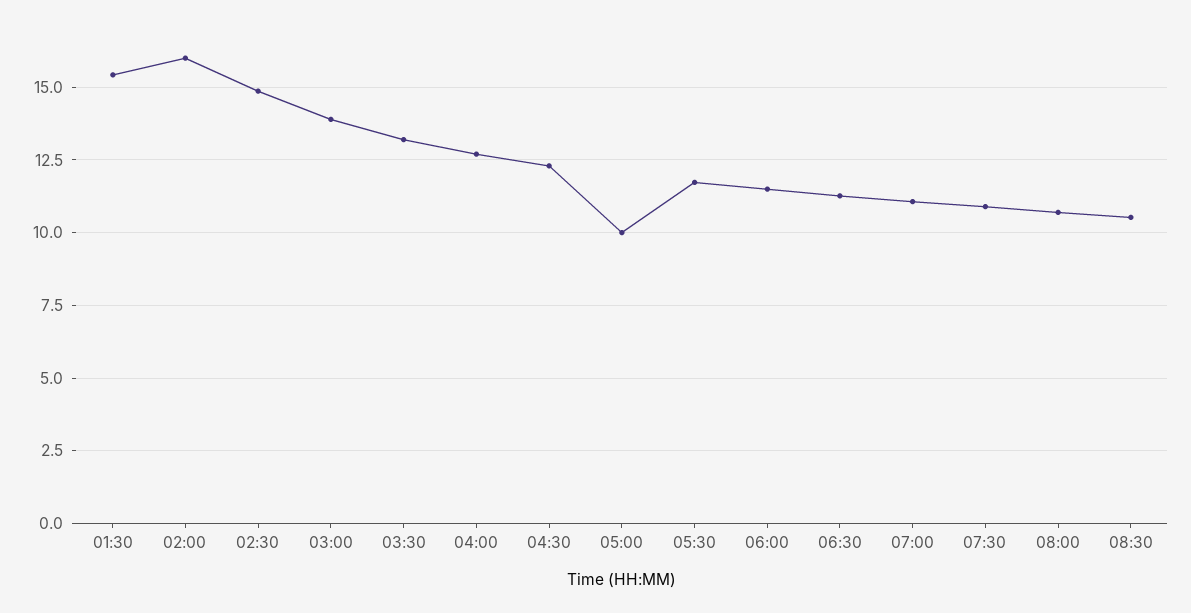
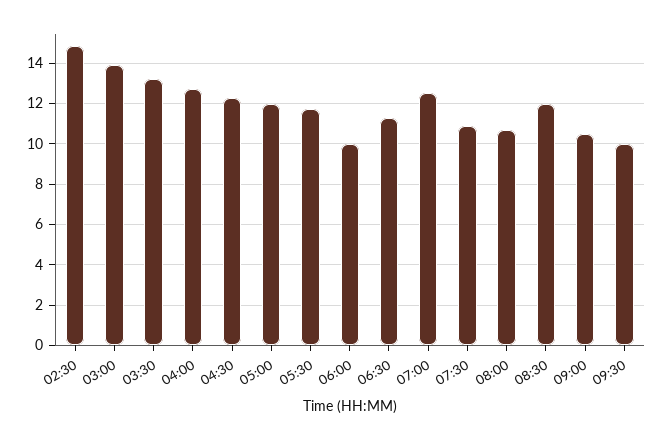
01:30: 15.5 -> none
02:00: 16 -> none
05:00: 10 -> 12
06:00: 11.5 -> 10
07:00: 11 -> 12.5
08:30: 10.5 -> 12
09:00: none -> 10.5
09:30: none -> 10

